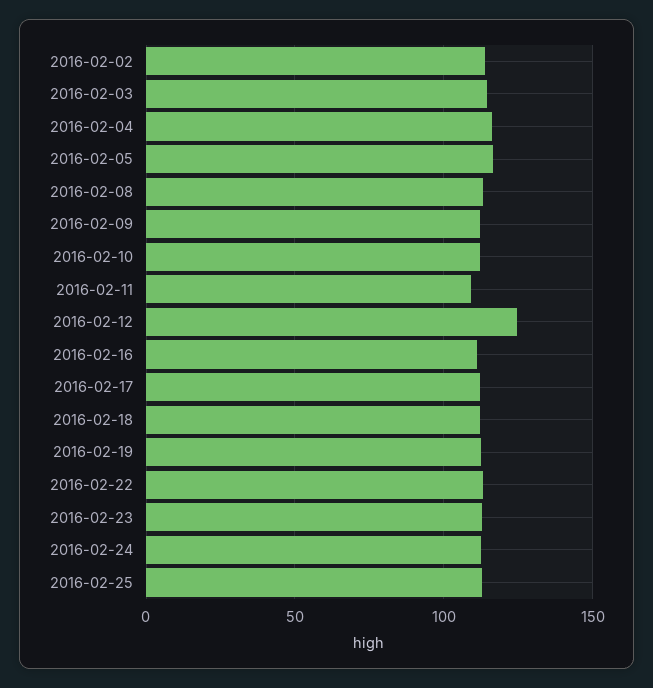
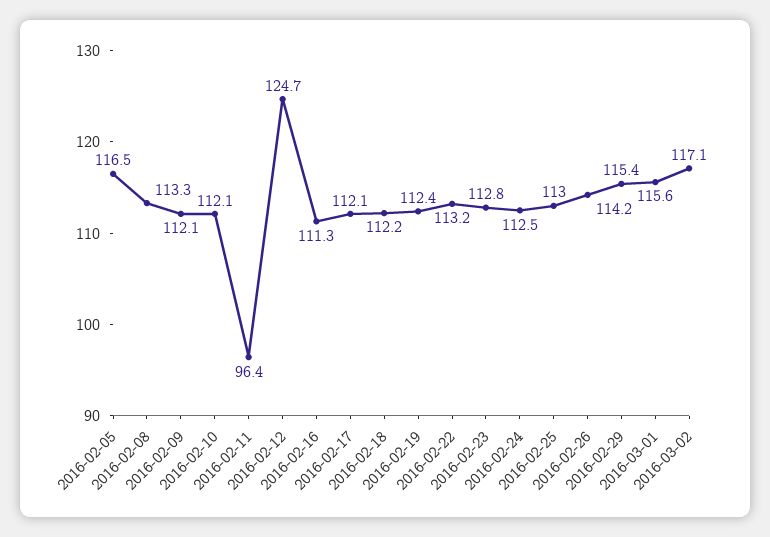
2016-02-02: 115 -> none
2016-02-03: 115 -> none
2016-02-04: 115 -> none
2016-02-11: 110 -> 96.4
2016-02-26: none -> 114.2
2016-02-29: none -> 115.4
2016-03-01: none -> 115.6
2016-03-02: none -> 117.1

